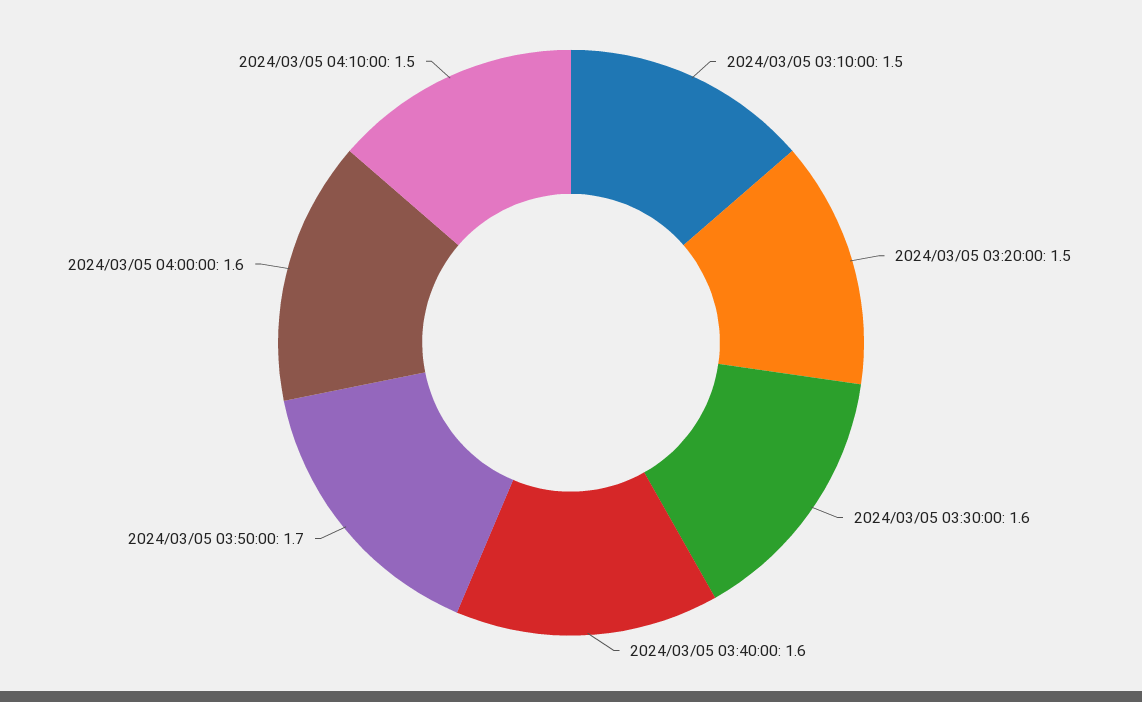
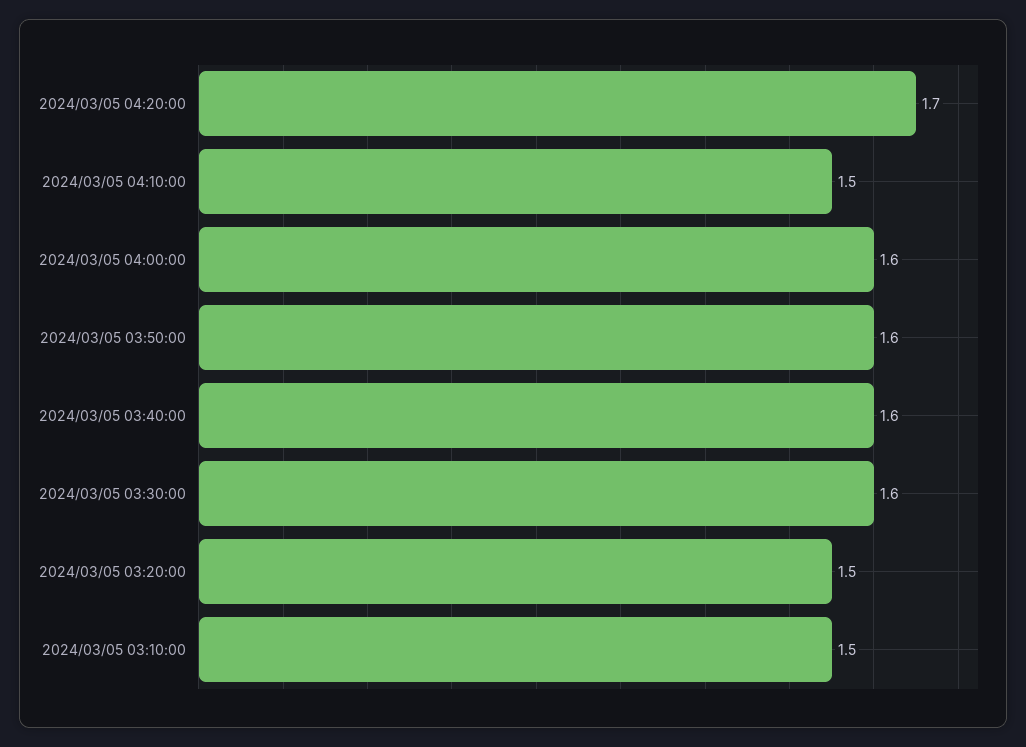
2024/03/05 03:50:00: 1.7 -> 1.6
2024/03/05 04:20:00: none -> 1.7

